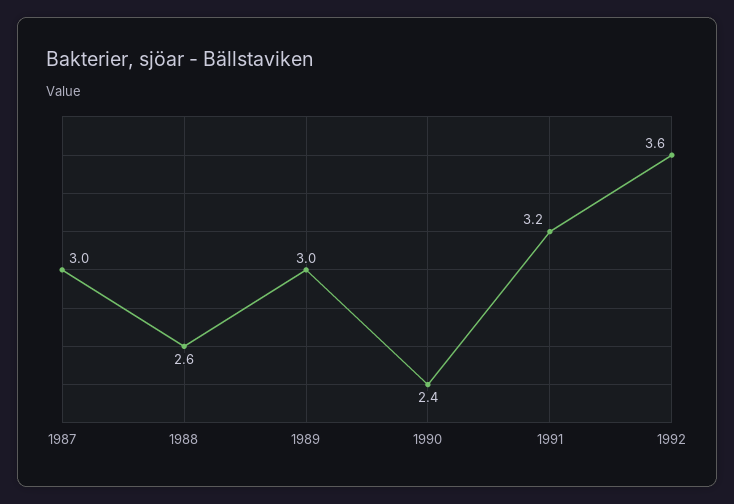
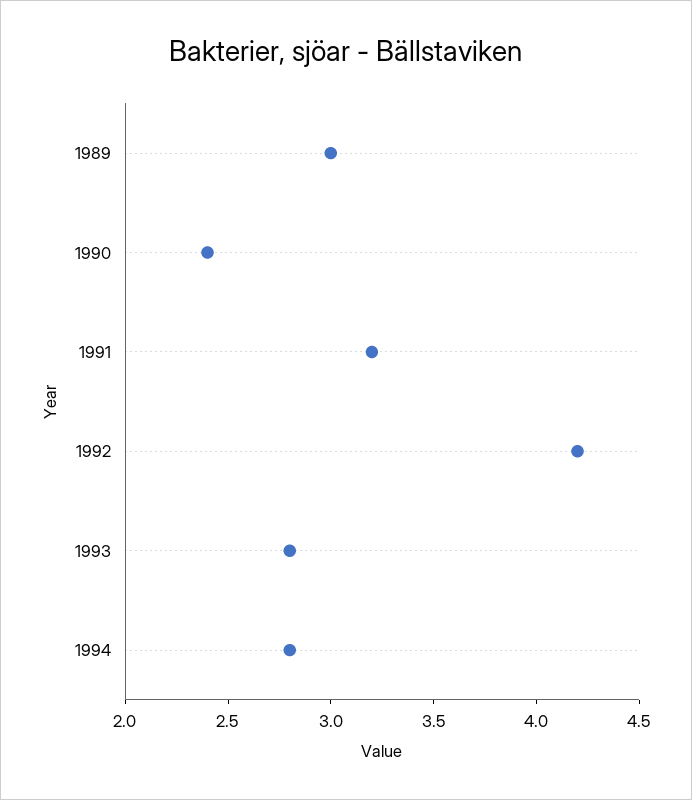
1987: 3 -> none
1988: 2.6 -> none
1992: 3.6 -> 4.2
1993: none -> 2.8
1994: none -> 2.8

